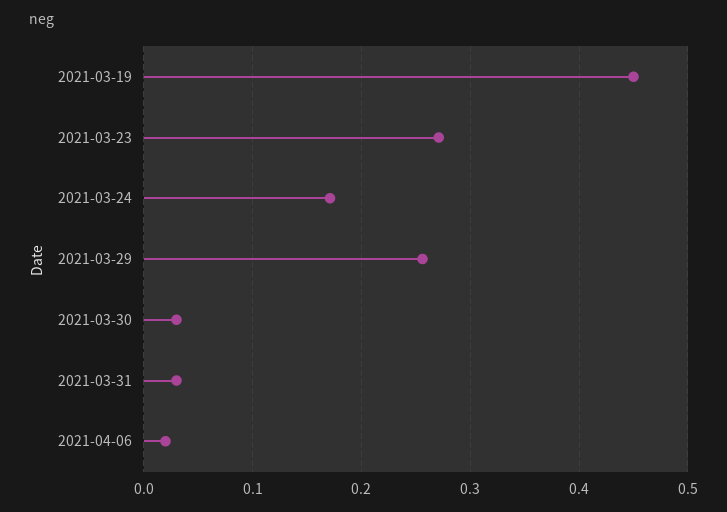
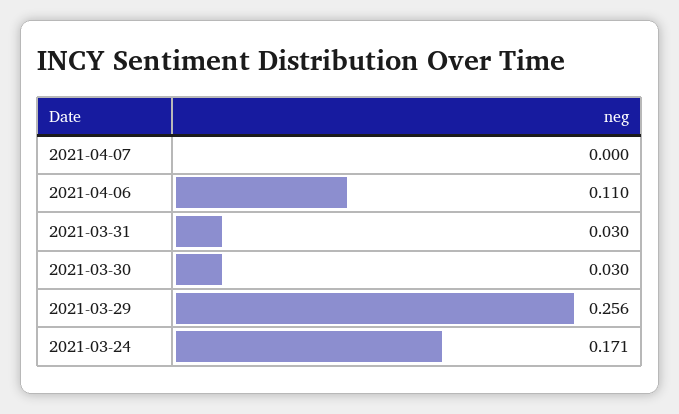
2021-03-19: 0.45 -> none
2021-03-23: 0.27 -> none
2021-04-06: 0.02 -> 0.11
2021-04-07: none -> 0

